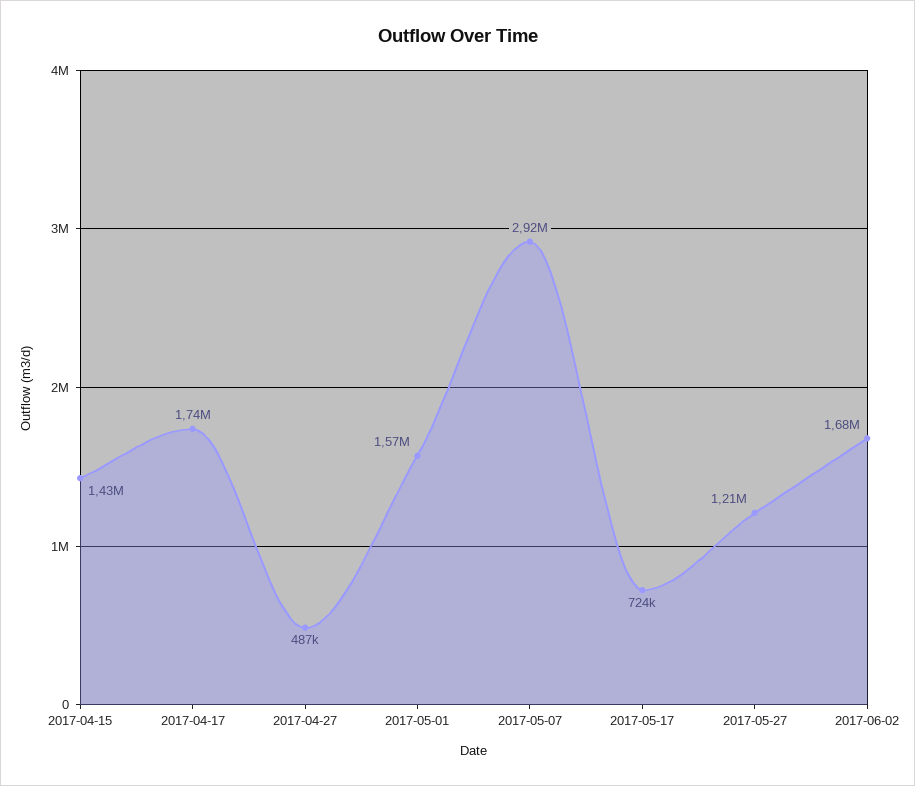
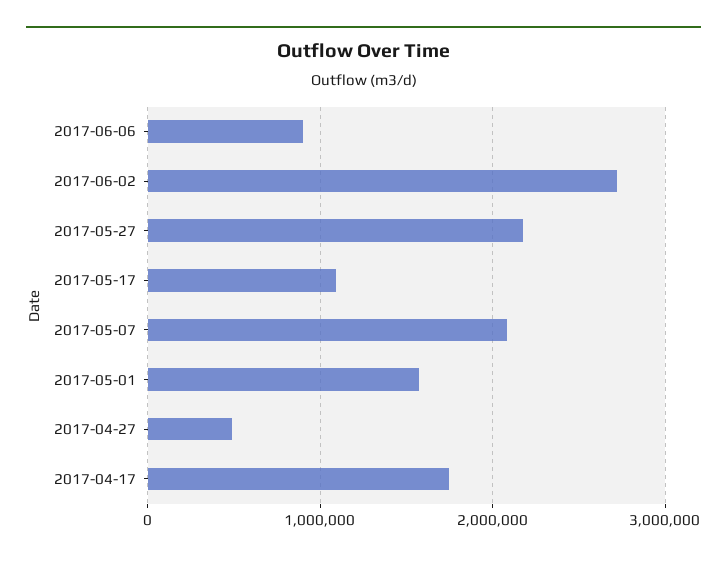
2017-04-15: 1430000 -> none
2017-05-07: 2920000 -> 2100000
2017-05-17: 724000 -> 1100000
2017-05-27: 1210000 -> 2200000
2017-06-02: 1680000 -> 2700000
2017-06-06: none -> 900000

